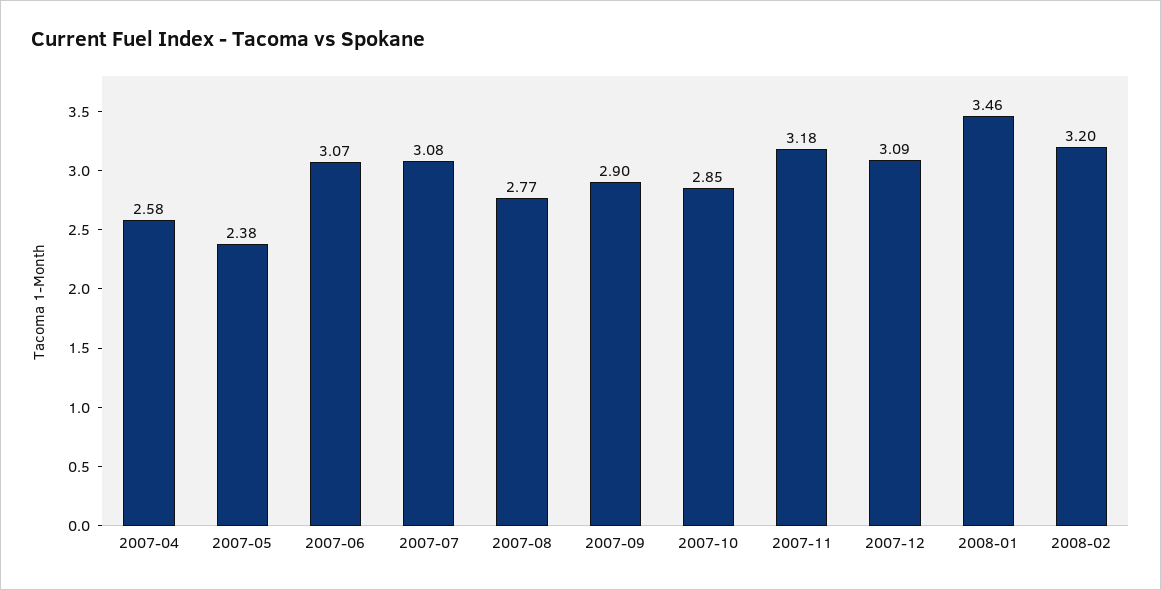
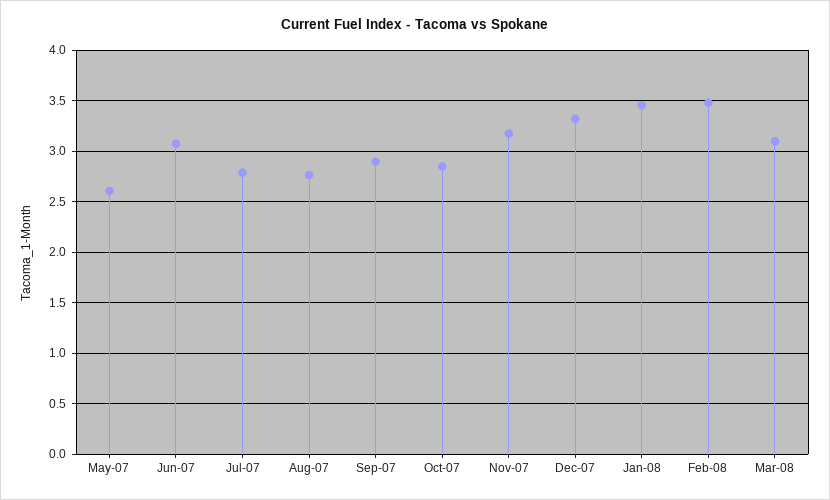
2007-04: 2.58 -> none
2007-05: 2.38 -> 2.6
2007-07: 3.08 -> 2.8
2007-12: 3.09 -> 3.3
2008-02: 3.2 -> 3.5
Mar-08: none -> 3.1

